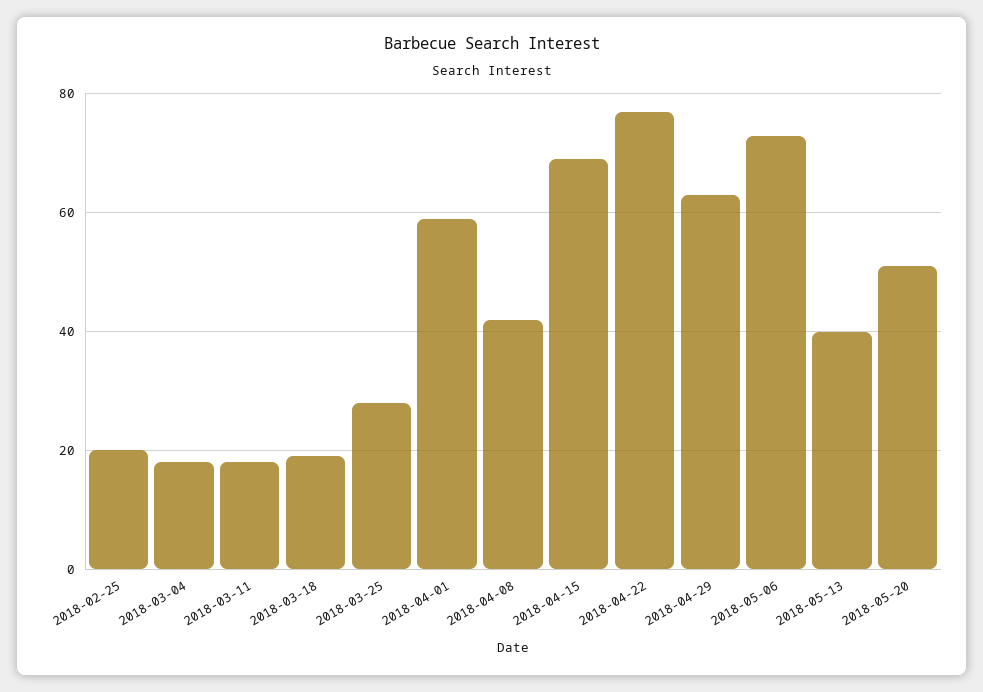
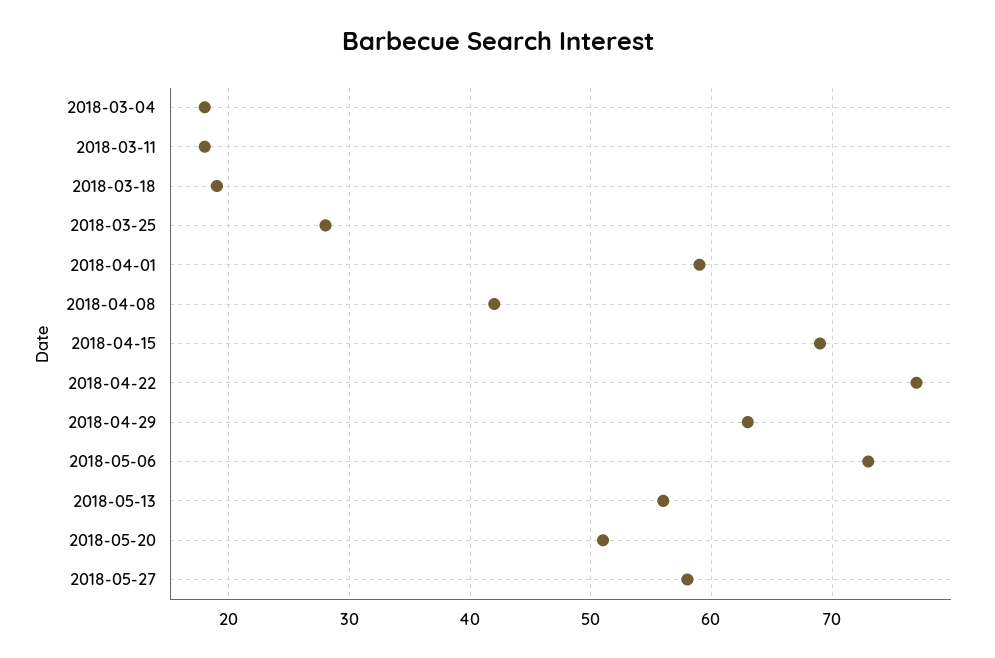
2018-02-25: 20 -> none
2018-05-13: 40 -> 56
2018-05-27: none -> 58

